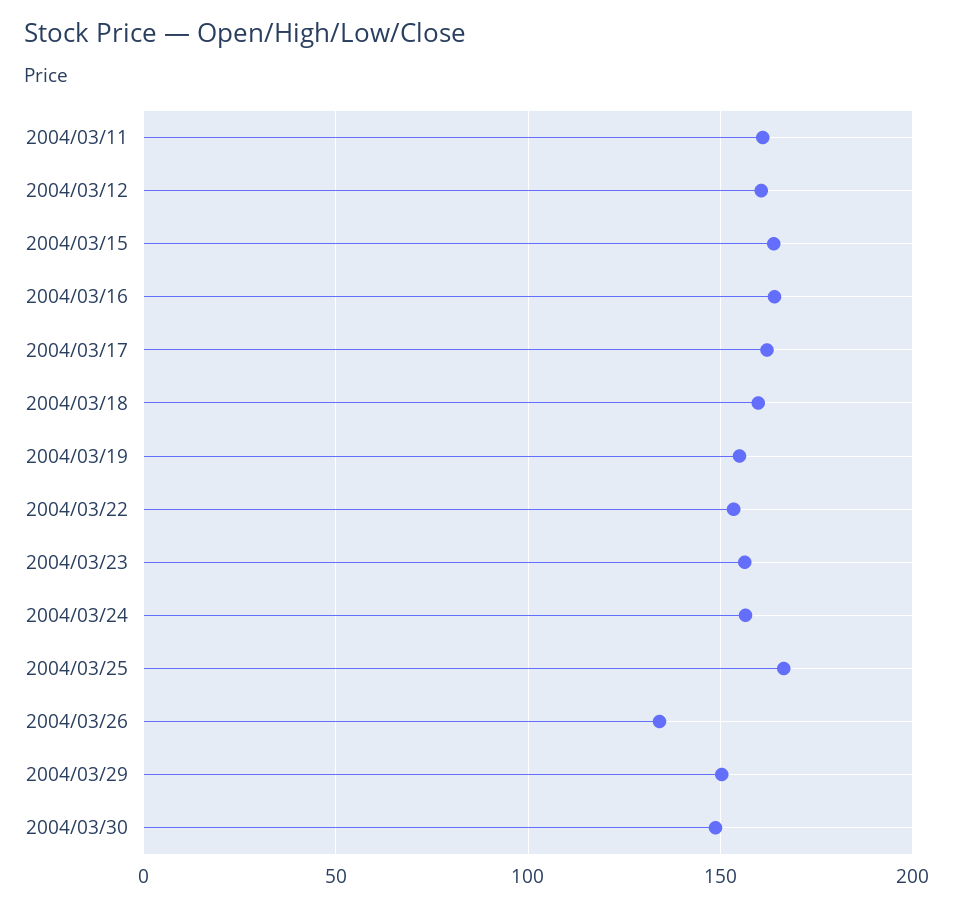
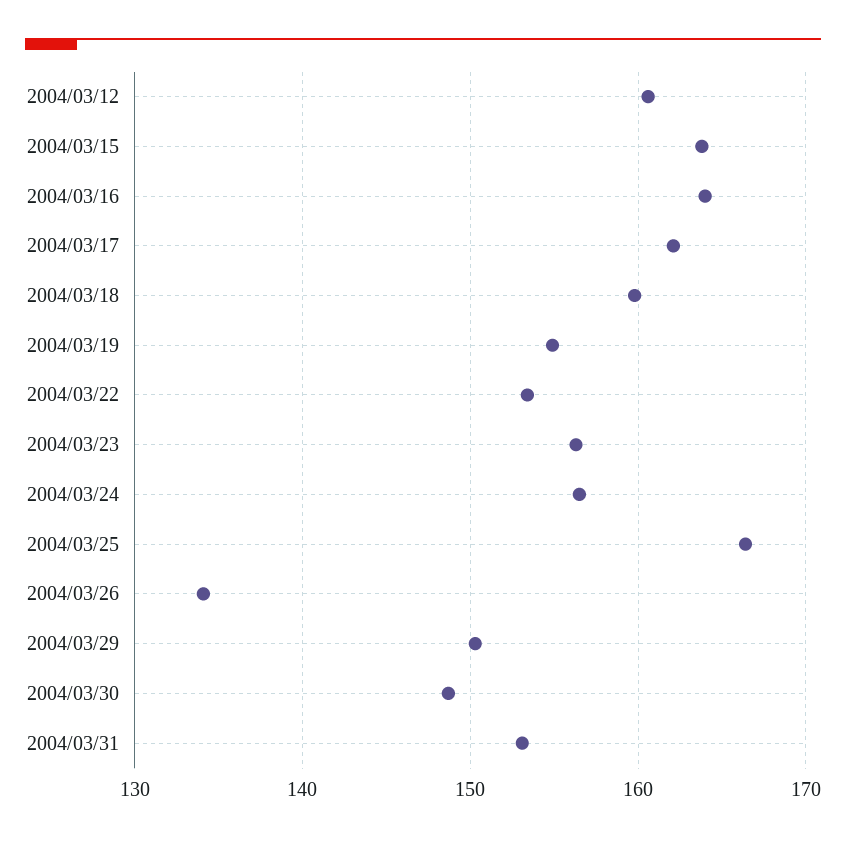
2004/03/11: 160 -> none
2004/03/31: none -> 153

